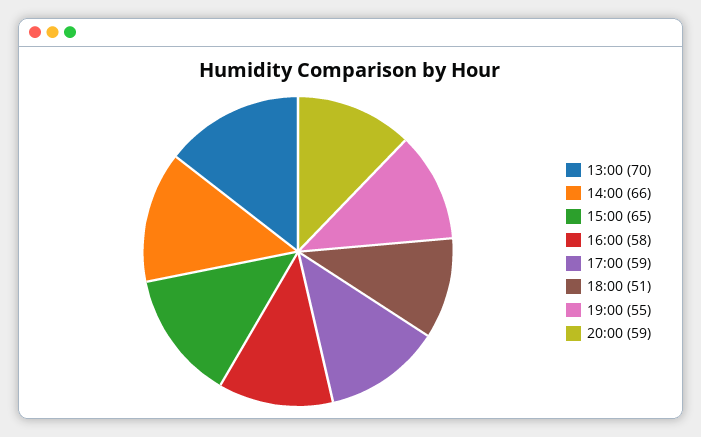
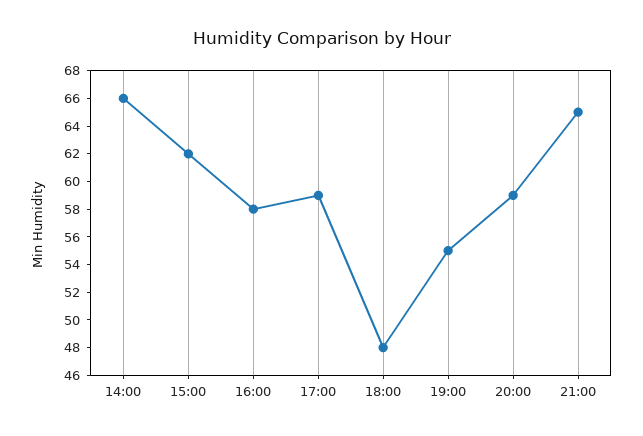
13:00: 70 -> none
15:00: 65 -> 62
18:00: 51 -> 48
21:00: none -> 65

